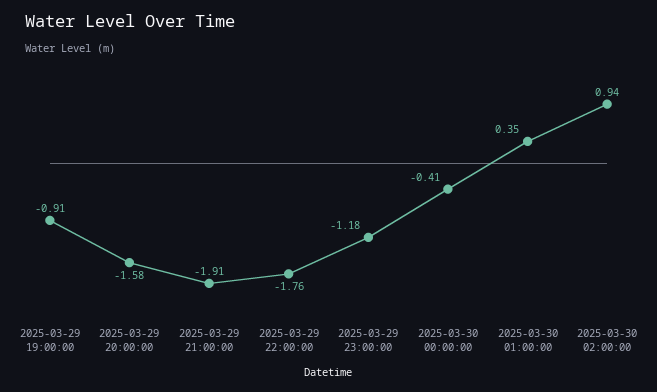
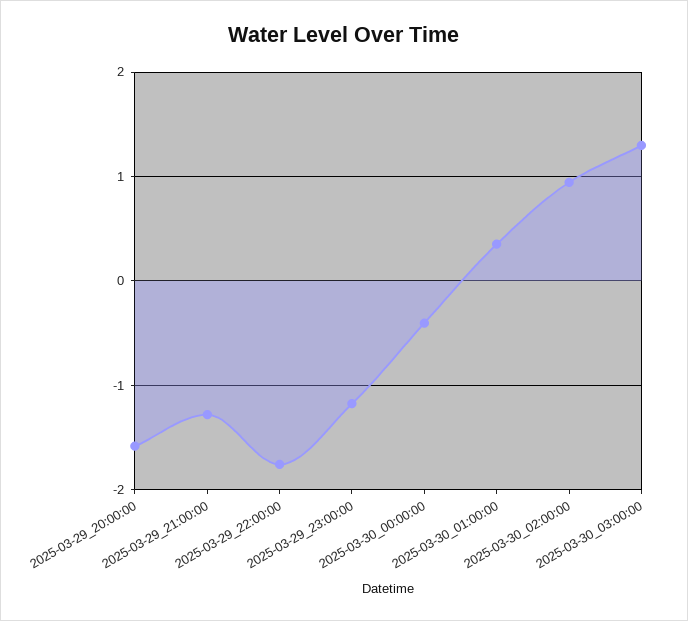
2025-03-29 19:00:00: -0.91 -> none
2025-03-29 21:00:00: -1.91 -> -1.3
2025-03-30_03:00:00: none -> 1.3

